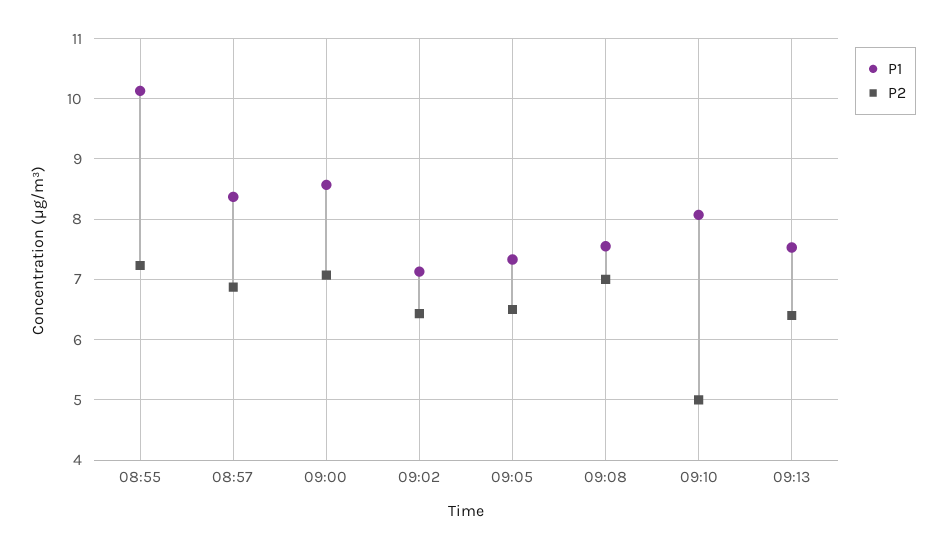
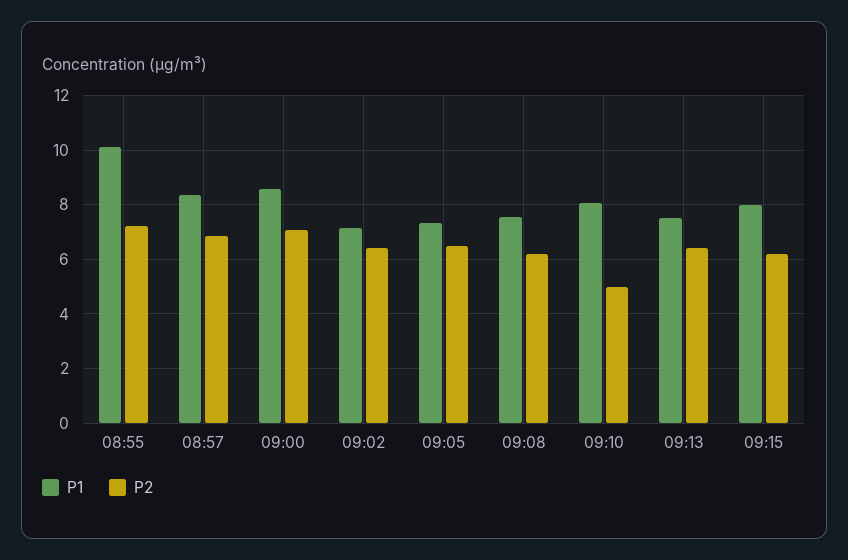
P2, 09:08: 7 -> 6.25
P1, 09:15: none -> 8
P2, 09:15: none -> 6.25

